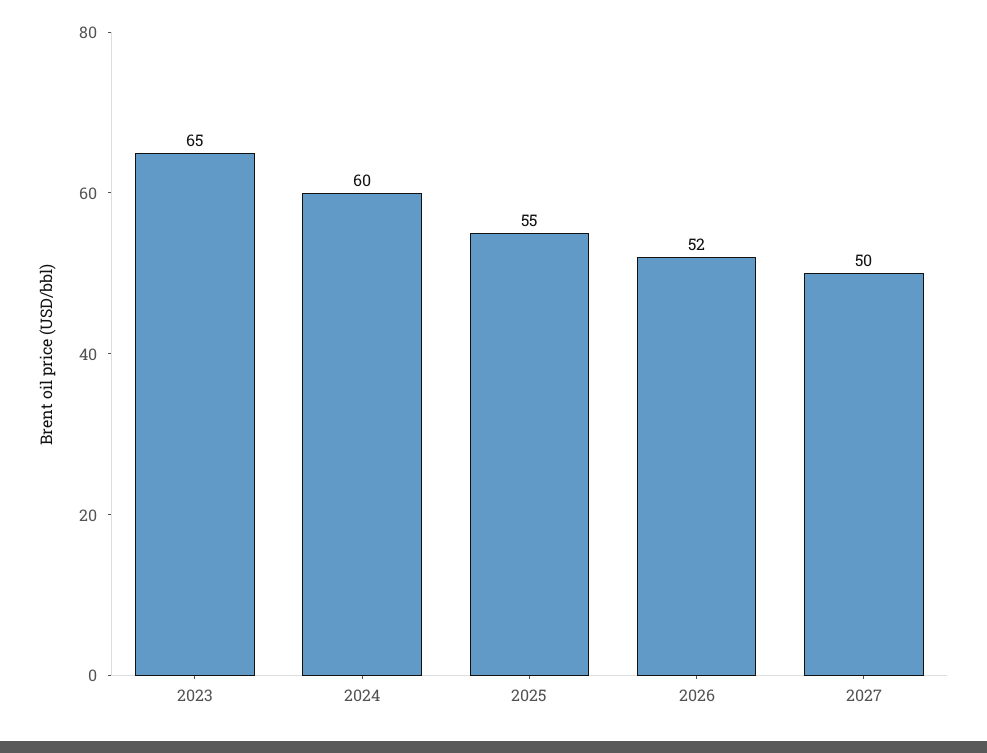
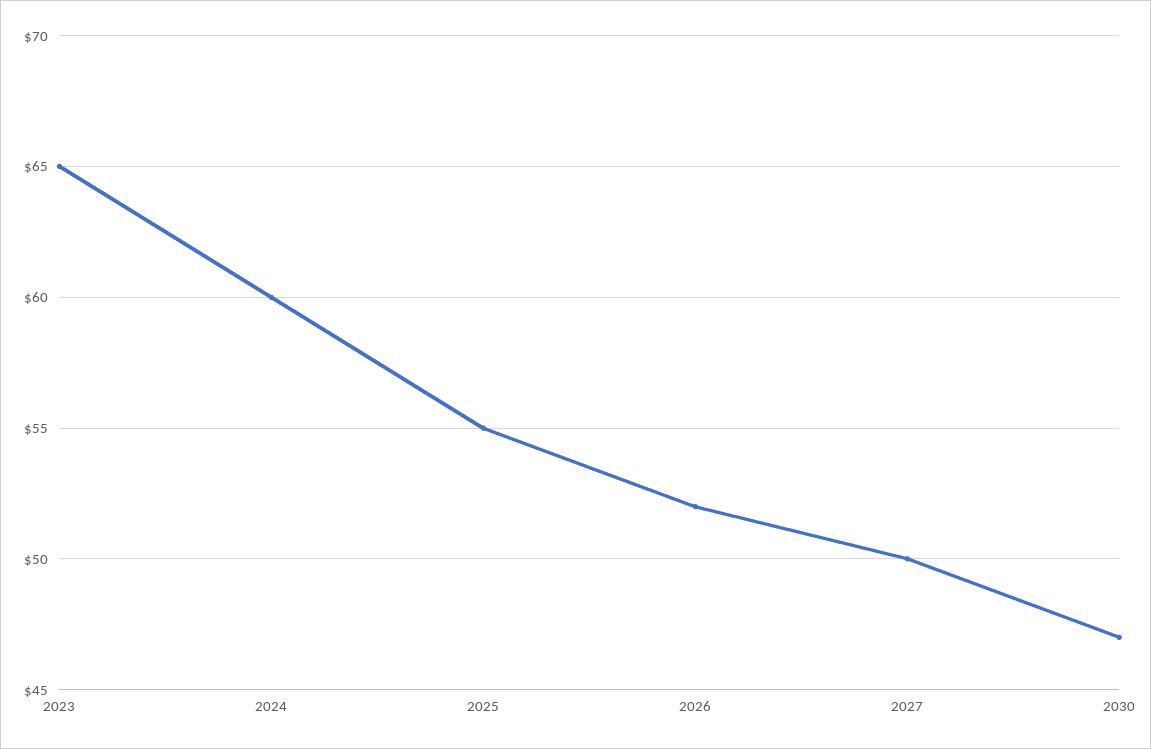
2030: none -> 47

